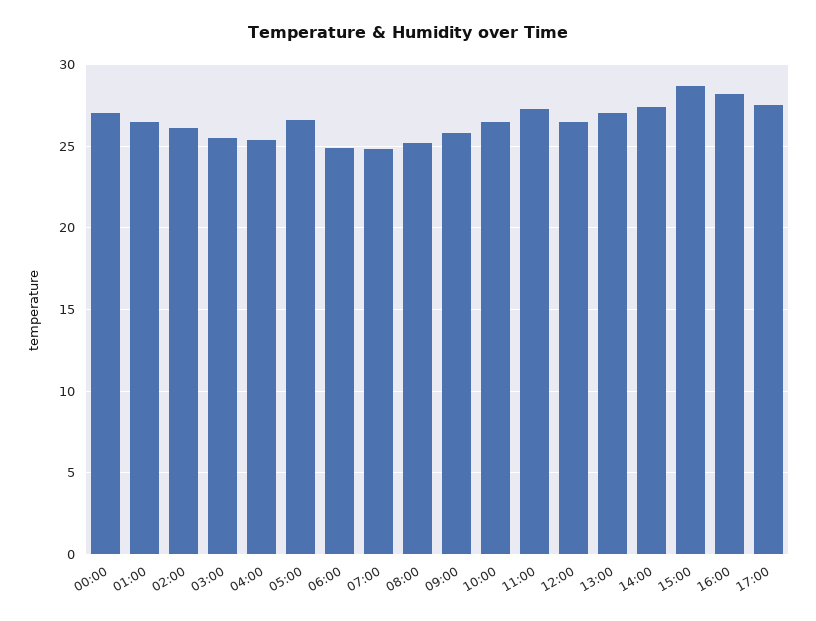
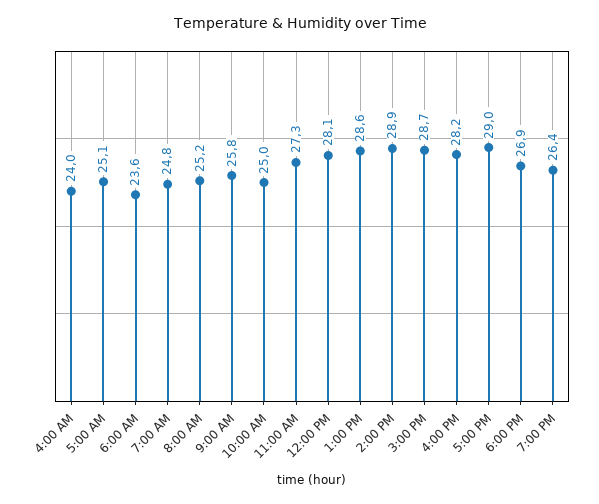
00:00: 27 -> none
01:00: 26.5 -> none
02:00: 26 -> none
03:00: 25.5 -> none
04:00: 25.5 -> 24
05:00: 26.5 -> 25.1
06:00: 25 -> 23.6
10:00: 26.5 -> 25
12:00: 26.5 -> 28.1
13:00: 27 -> 28.6
14:00: 27.5 -> 28.9
17:00: 27.5 -> 29
6:00 PM: none -> 26.9
7:00 PM: none -> 26.4

